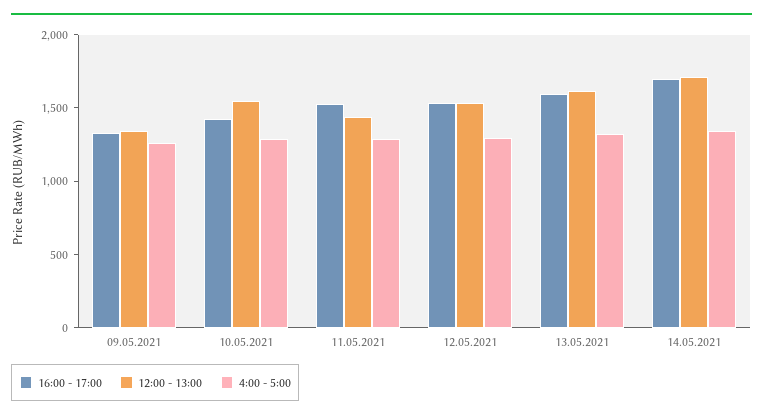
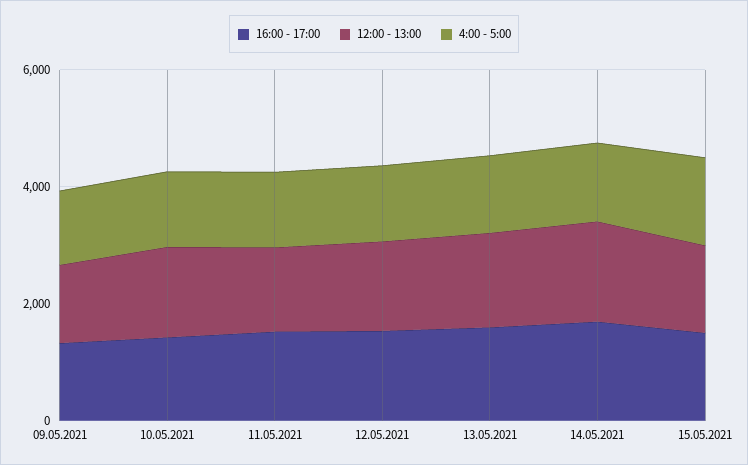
16:00 - 17:00, 15.05.2021: none -> 1500
12:00 - 13:00, 15.05.2021: none -> 1500
4:00 - 5:00, 15.05.2021: none -> 1500

